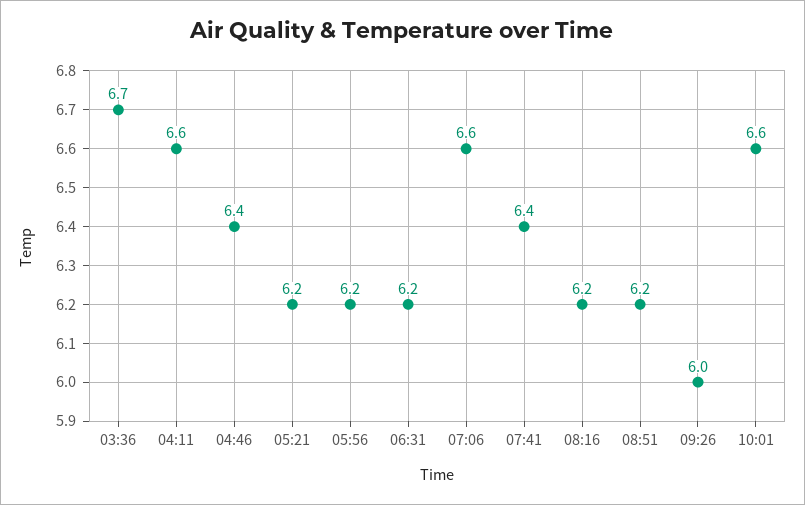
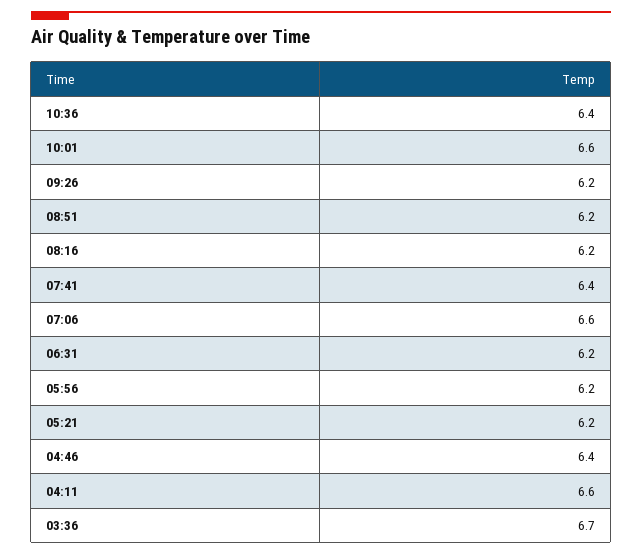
09:26: 6 -> 6.2
10:36: none -> 6.4

